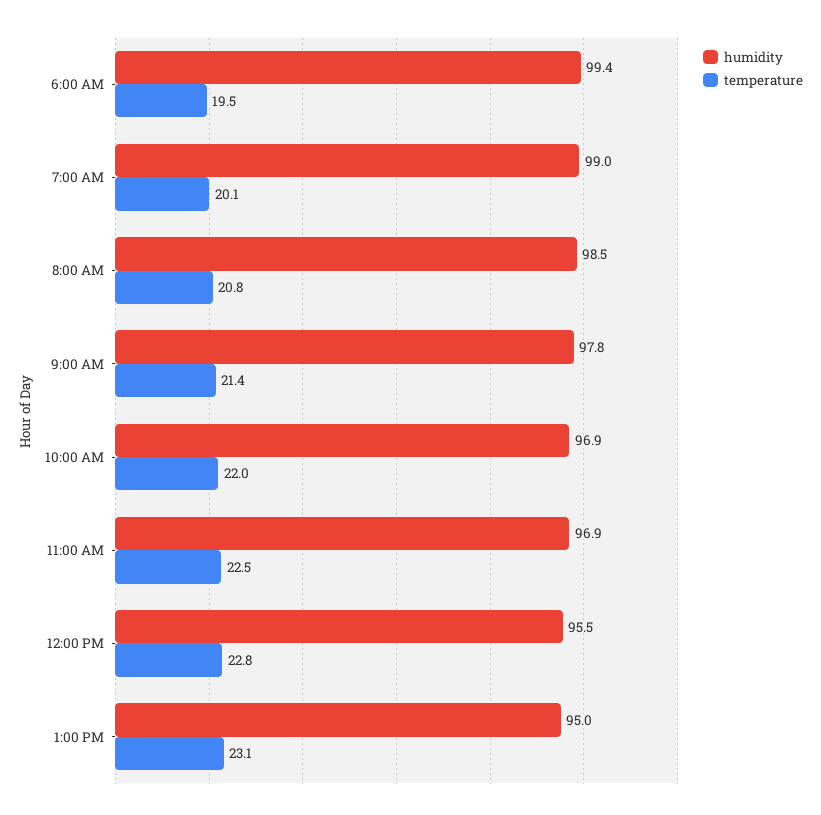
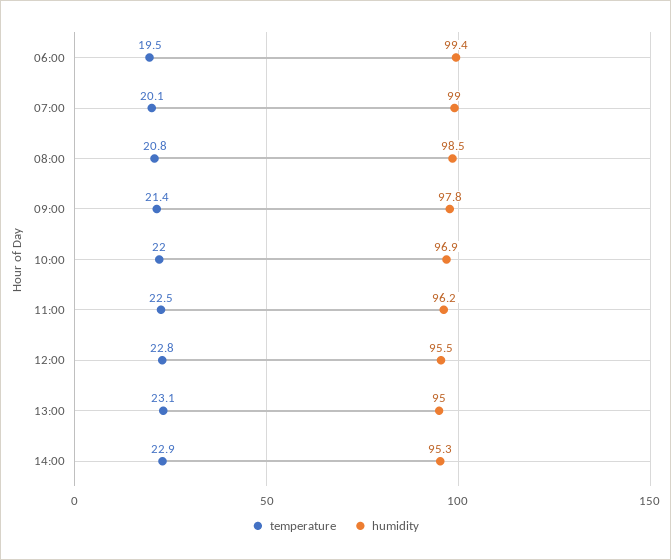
humidity, 11:00 AM: 96.9 -> 96.2
temperature, 14:00: none -> 22.9
humidity, 14:00: none -> 95.3

